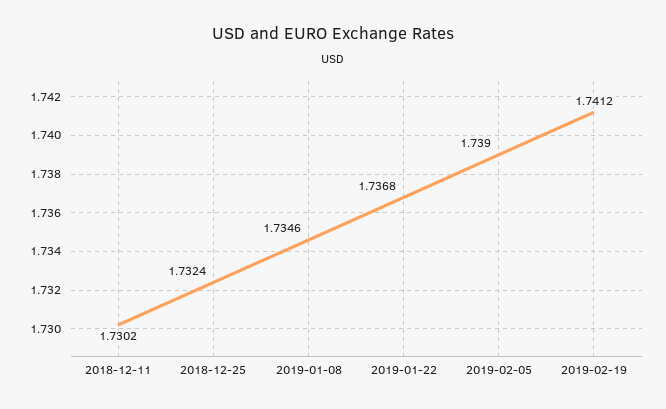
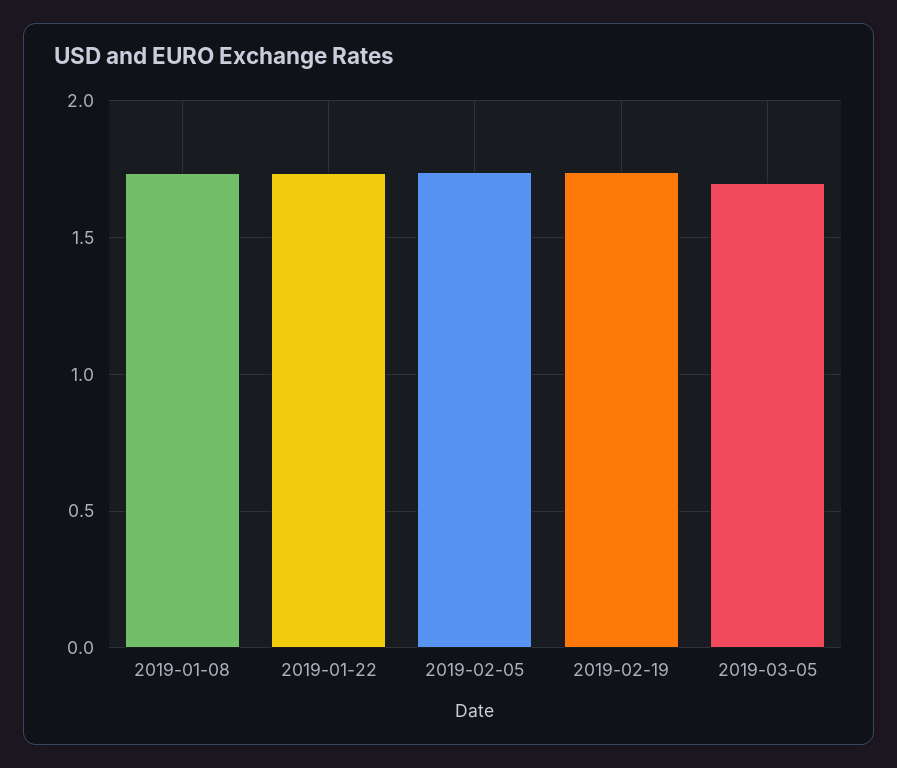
2018-12-11: 1.7302 -> none
2018-12-25: 1.7324 -> none
2019-03-05: none -> 1.7

